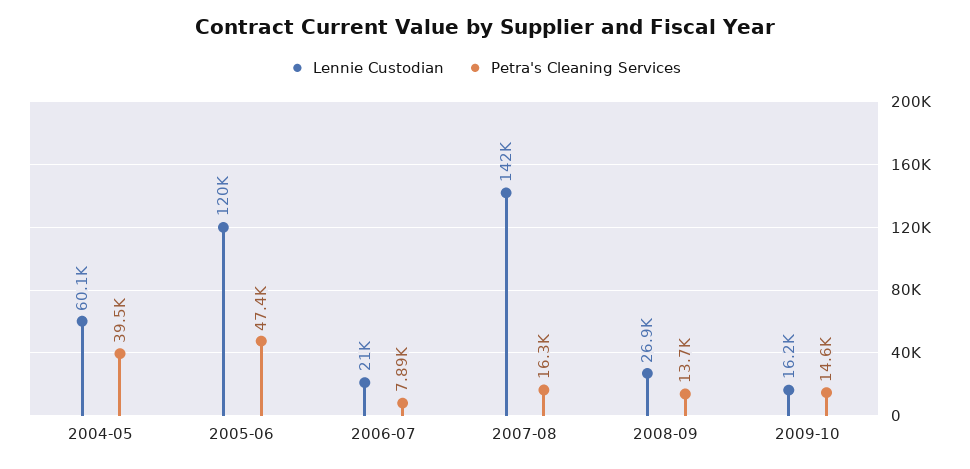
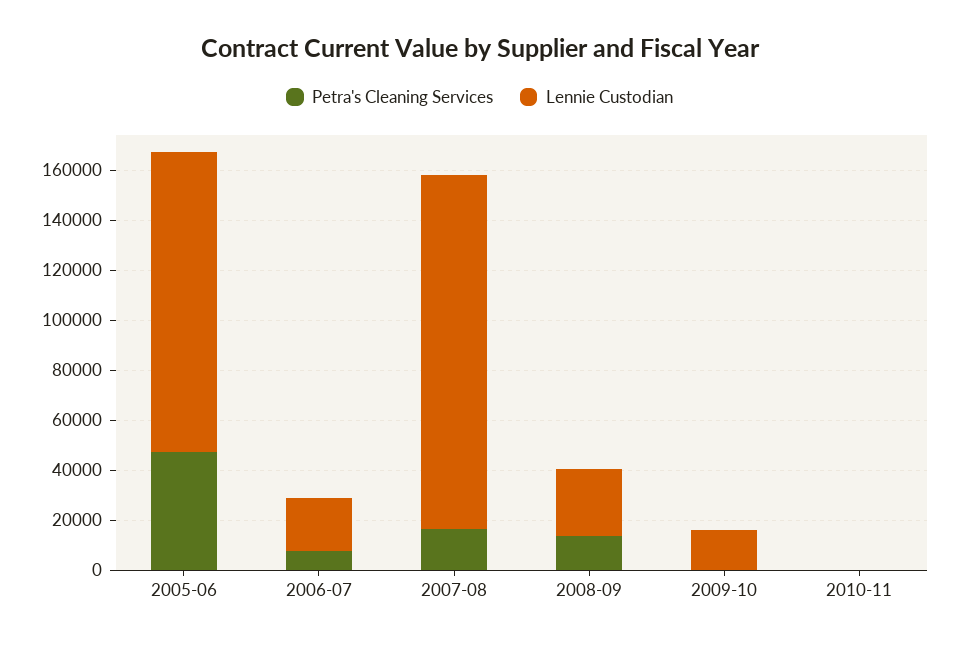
Lennie Custodian, 2004-05: 60100 -> none
Petra's Cleaning Services, 2004-05: 39500 -> none
Petra's Cleaning Services, 2009-10: 14600 -> 0
Petra's Cleaning Services, 2010-11: none -> 0
Lennie Custodian, 2010-11: none -> 0

